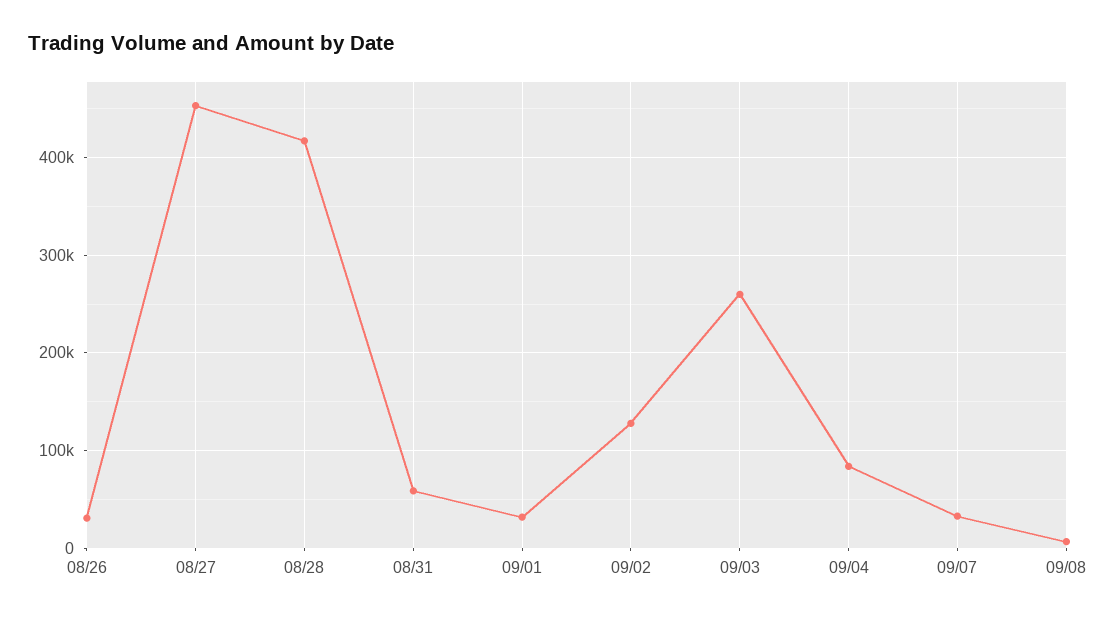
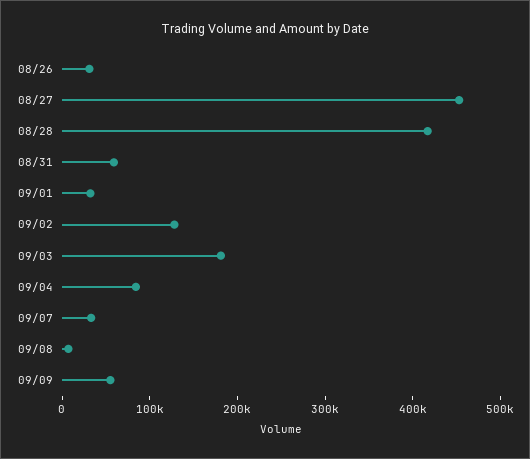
09/03: 260000 -> 180000
09/09: none -> 60000

